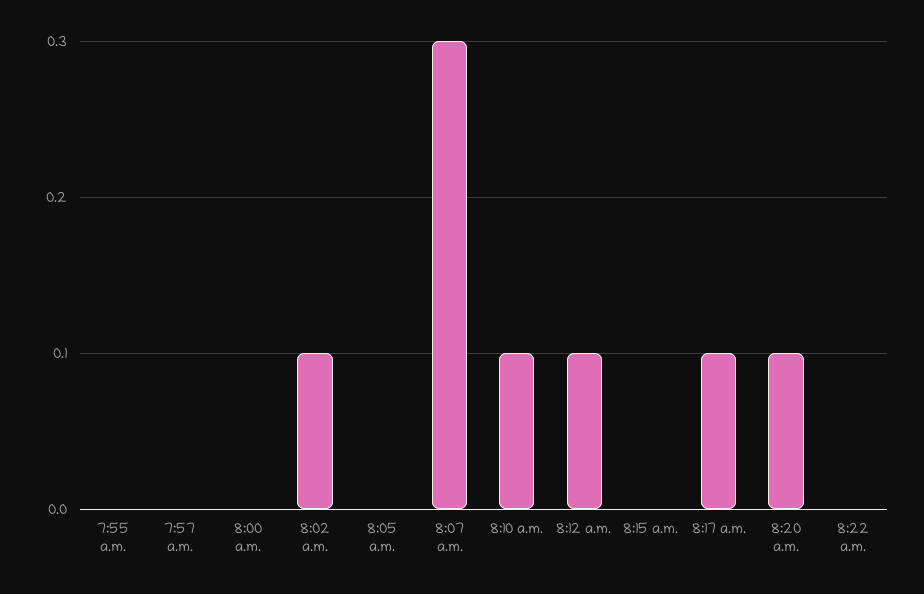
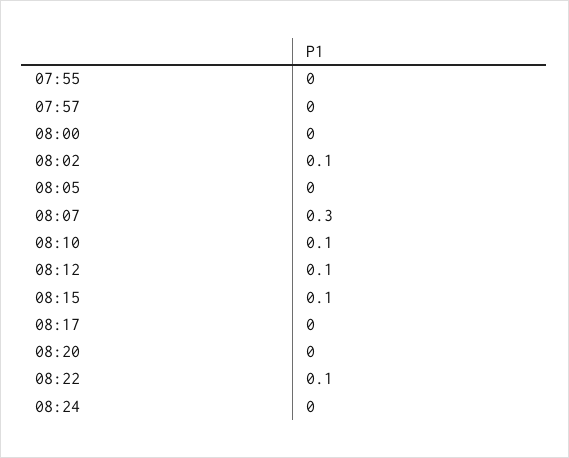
8:15 a.m.: 0 -> 0.1
8:17 a.m.: 0.1 -> 0
8:20 a.m.: 0.1 -> 0
8:22 a.m.: 0 -> 0.1
08:24: none -> 0

